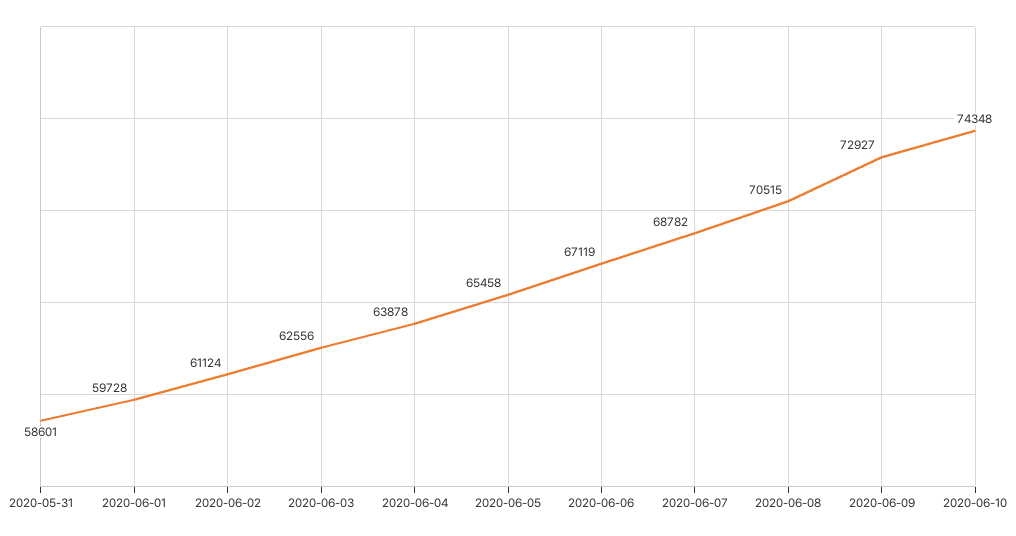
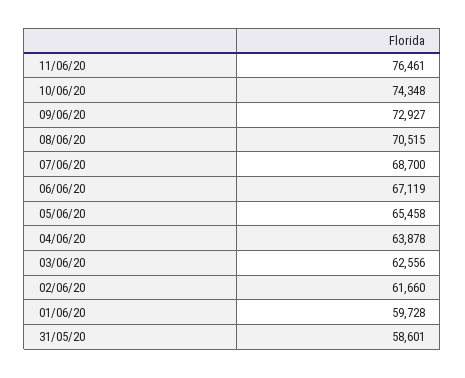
2020-06-02: 61124 -> 61660
2020-06-07: 68782 -> 68700
11/06/20: none -> 76461

